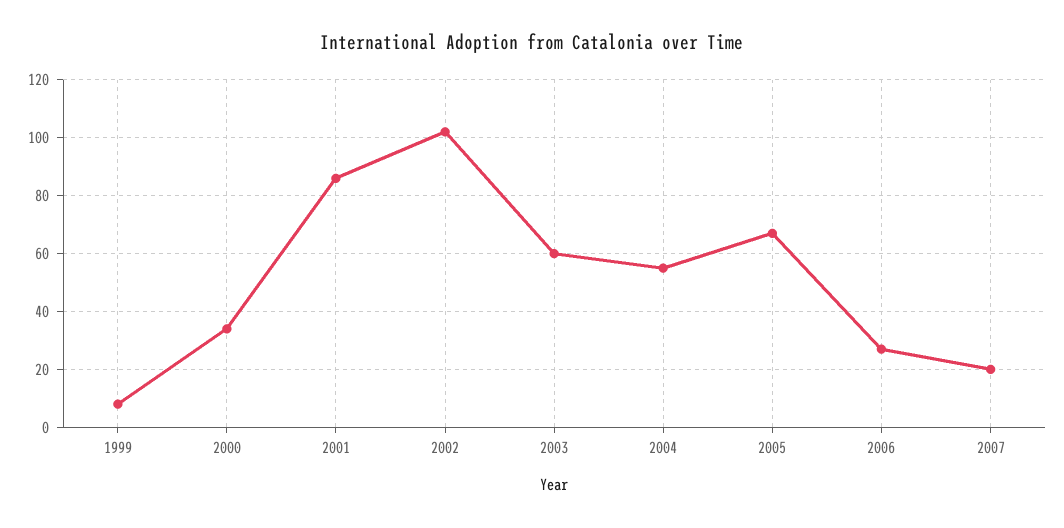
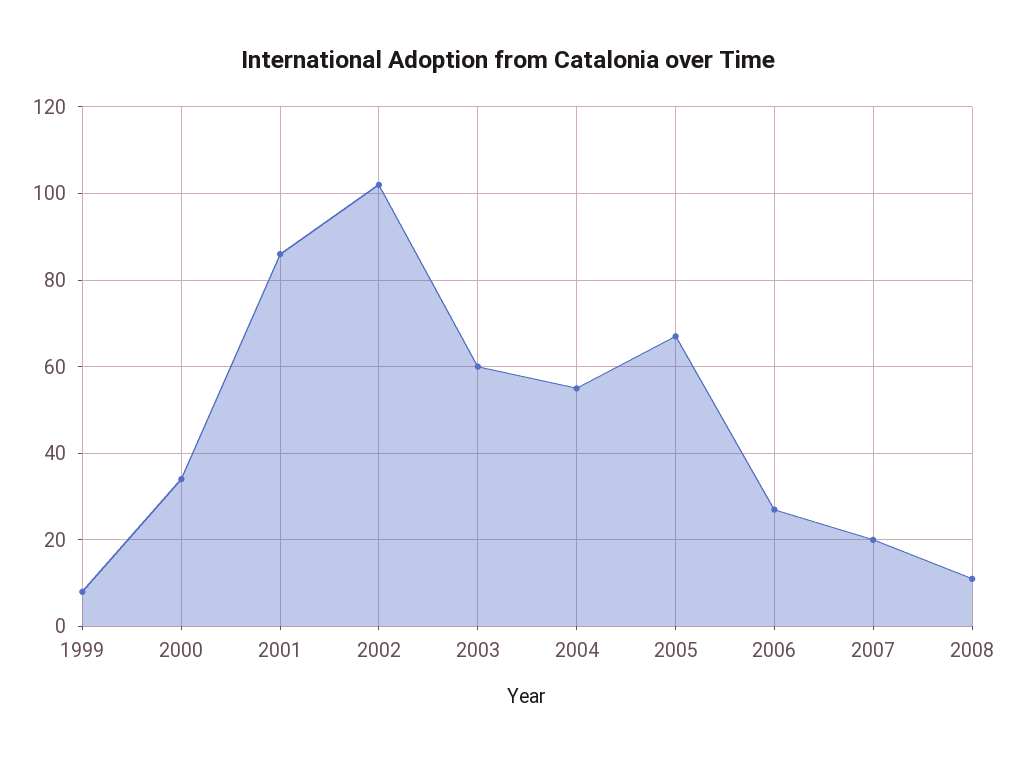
2008: none -> 10

